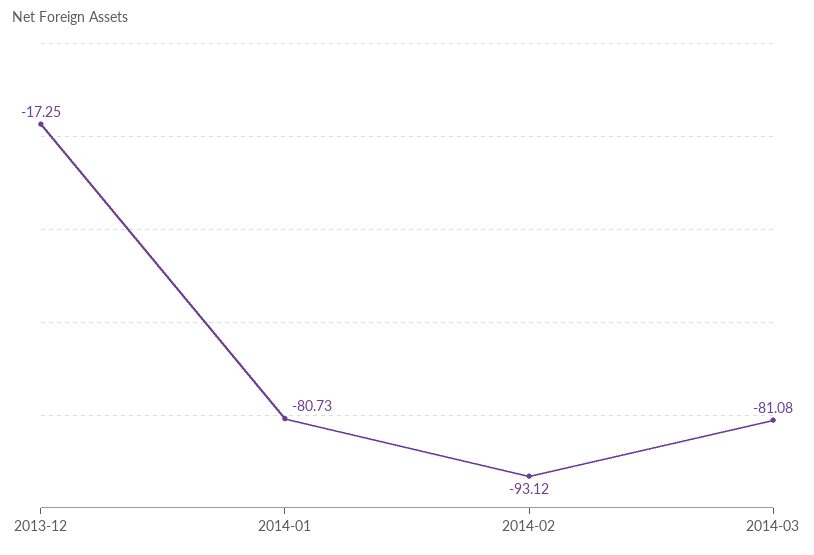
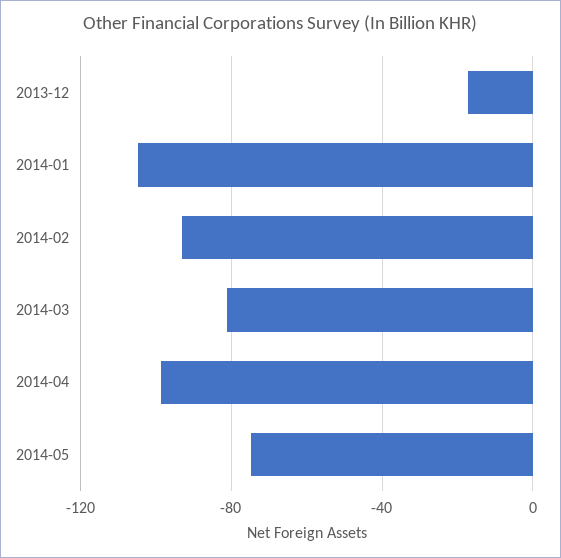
2014-01: -80.73 -> -105
2014-04: none -> -100
2014-05: none -> -75

